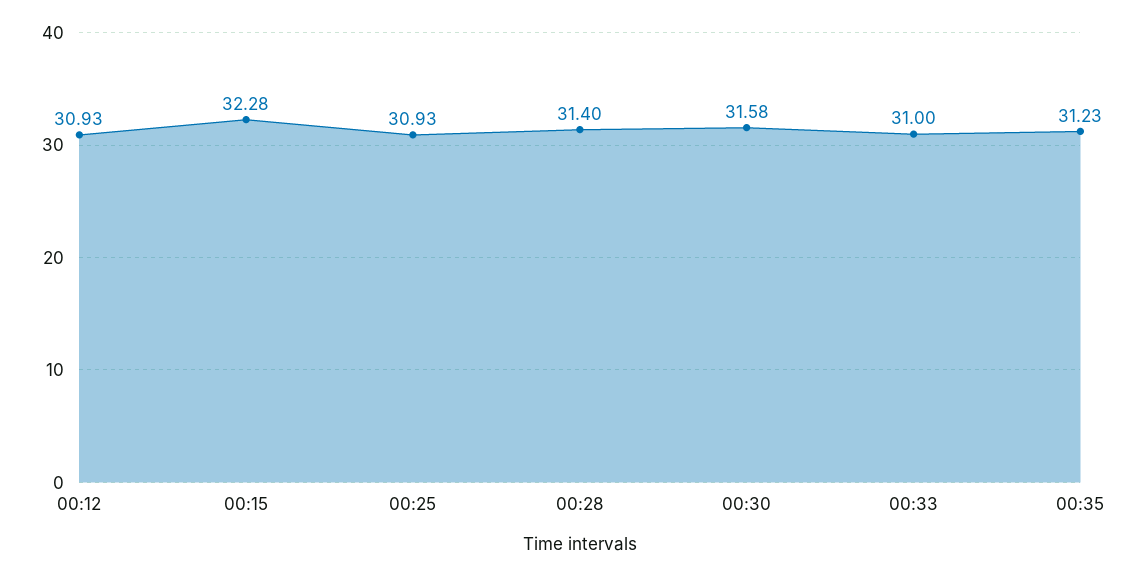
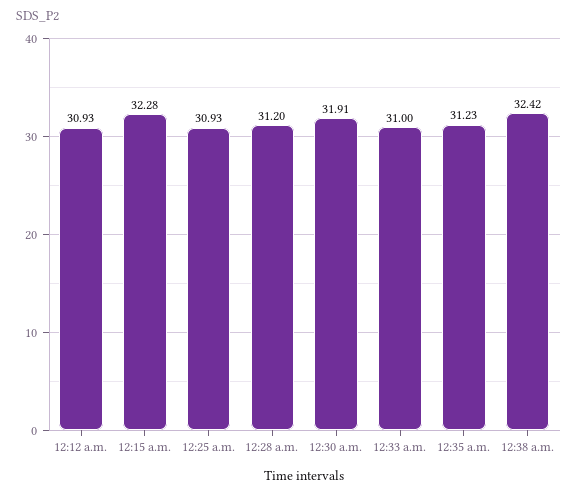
00:28: 31.4 -> 31.2
00:30: 31.58 -> 31.91
12:38 a.m.: none -> 32.42

